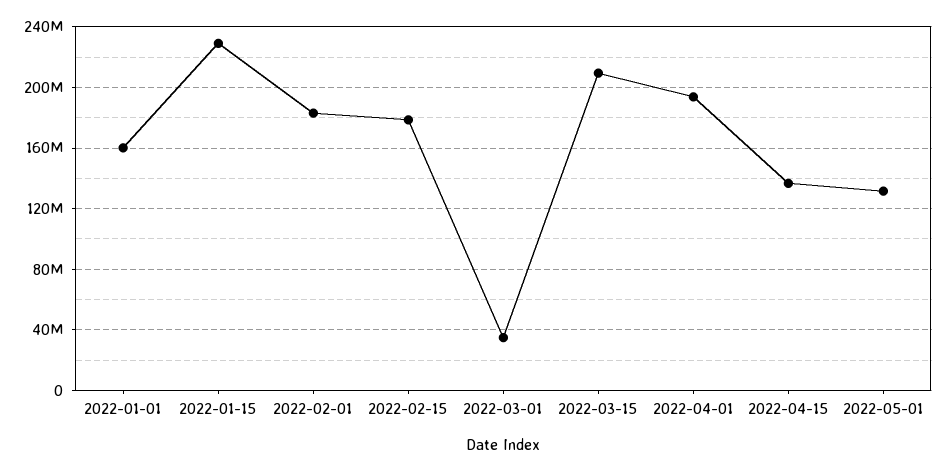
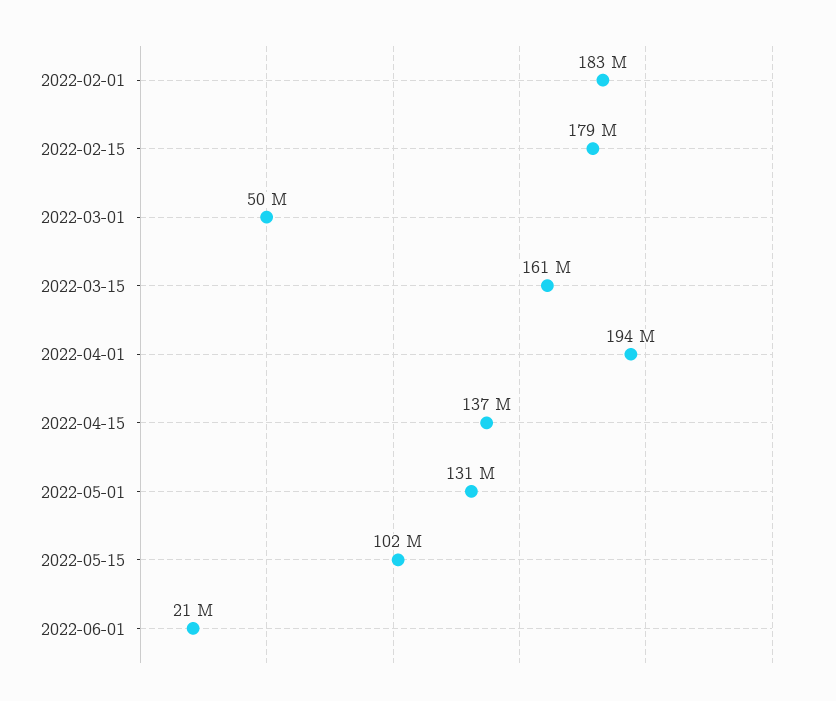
2022-01-01: 160000000 -> none
2022-01-15: 230000000 -> none
2022-03-01: 35000000 -> 50000000
2022-03-15: 210000000 -> 161000000
2022-05-15: none -> 102000000
2022-06-01: none -> 21000000

